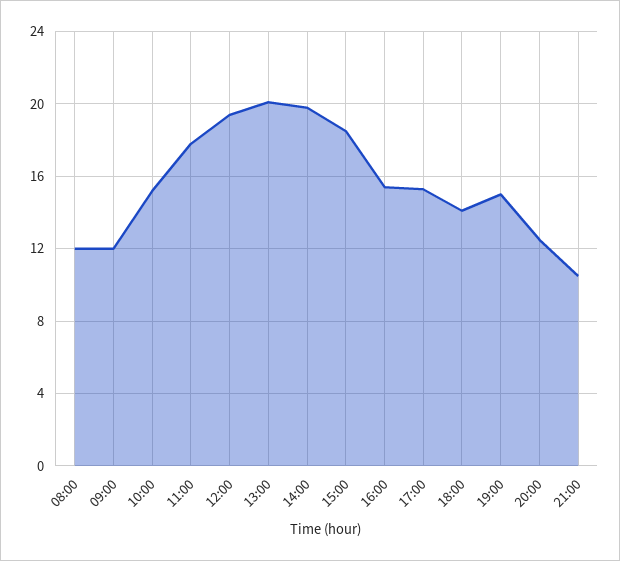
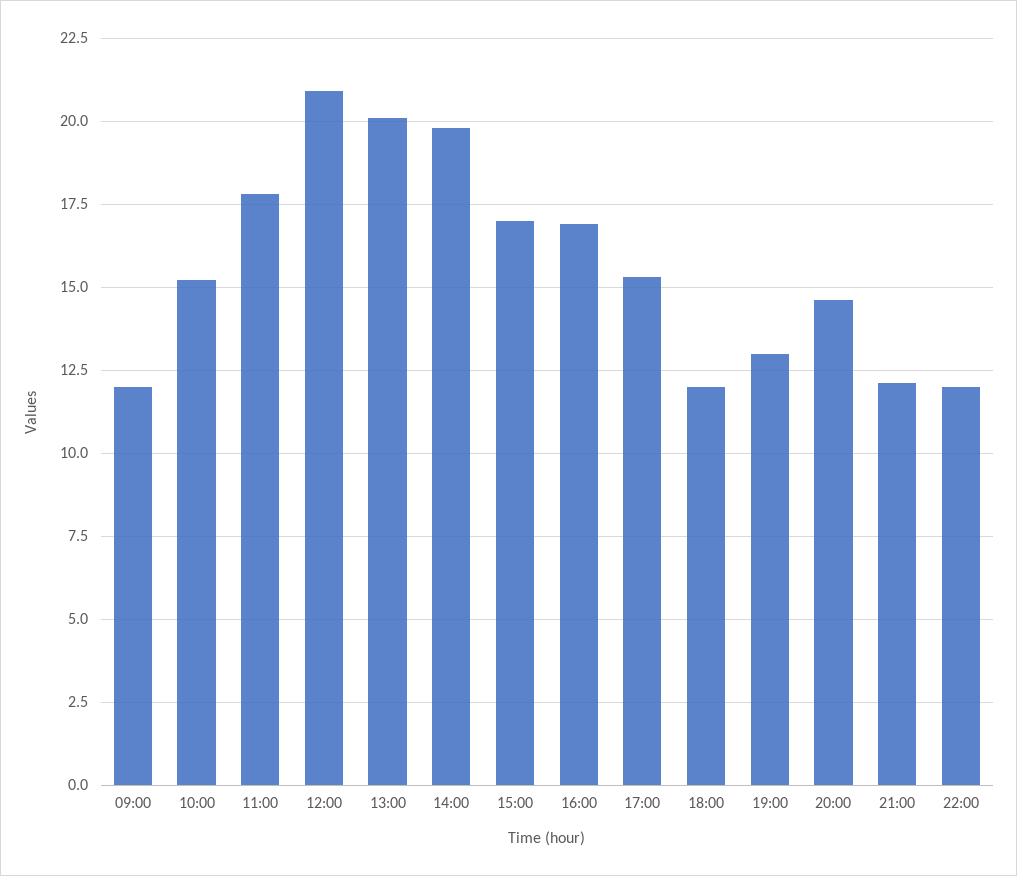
08:00: 12 -> none
12:00: 19.5 -> 21
15:00: 18.5 -> 17
16:00: 15.5 -> 17
18:00: 14 -> 12
19:00: 15 -> 13
20:00: 12.5 -> 14.5
21:00: 10.5 -> 12
22:00: none -> 12

